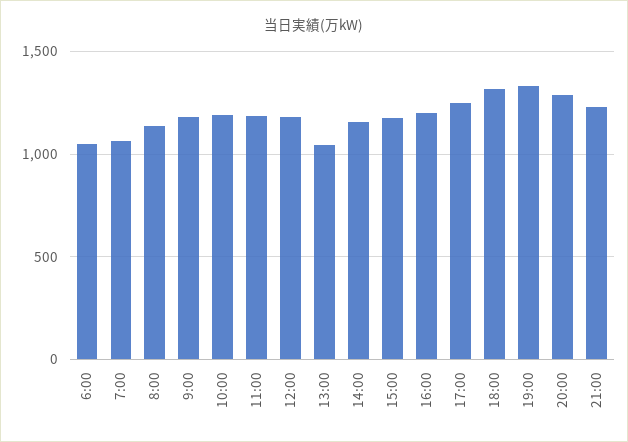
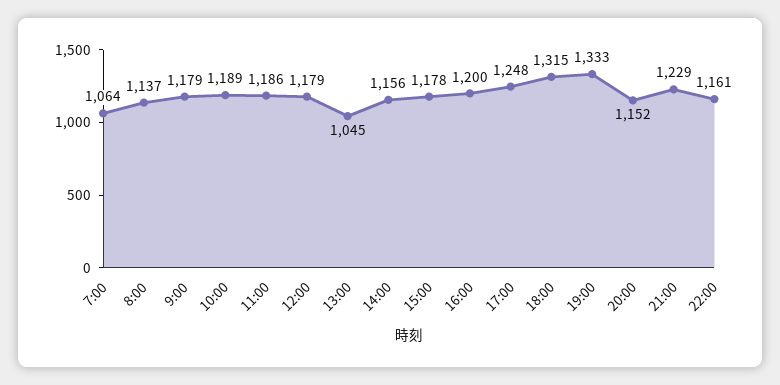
6:00: 1050 -> none
20:00: 1300 -> 1152
22:00: none -> 1161

